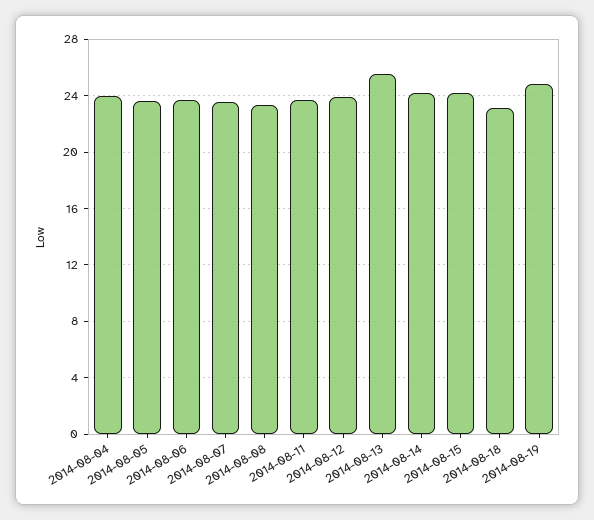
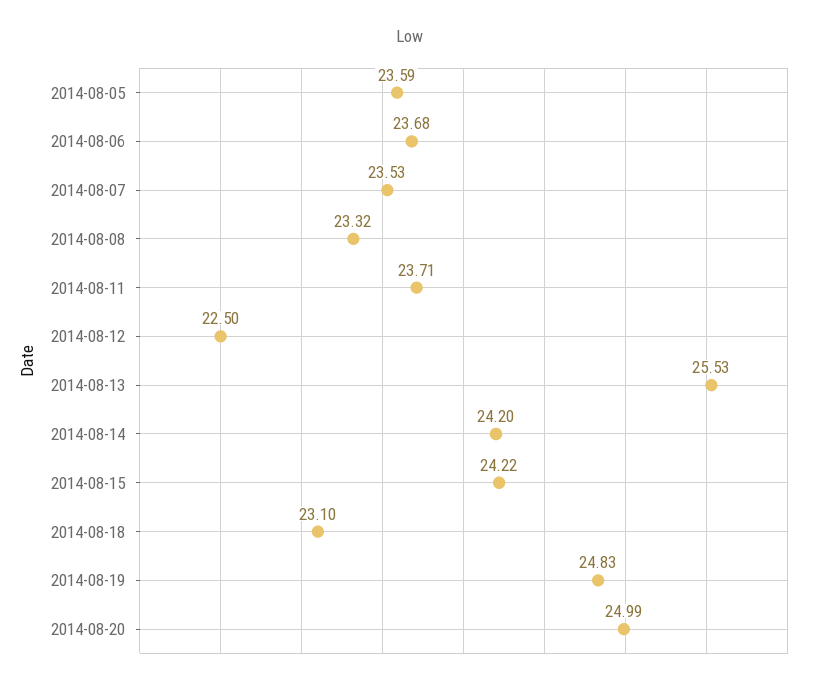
2014-08-04: 24 -> none
2014-08-12: 24 -> 22.5
2014-08-20: none -> 24.99

